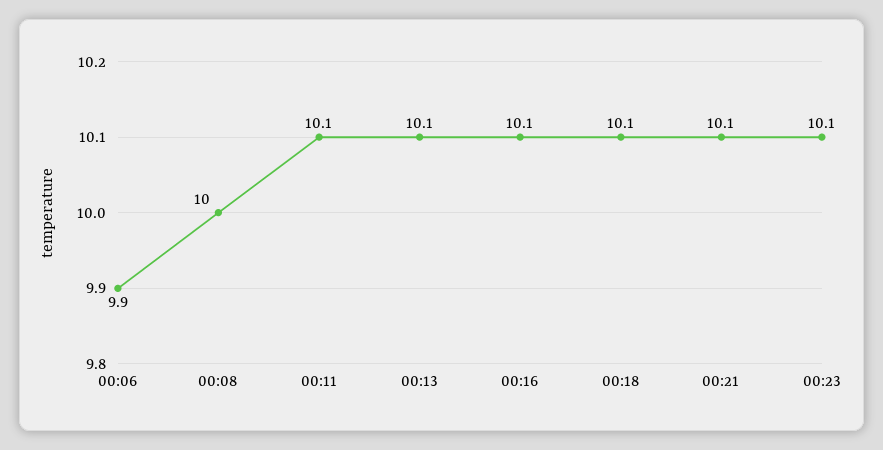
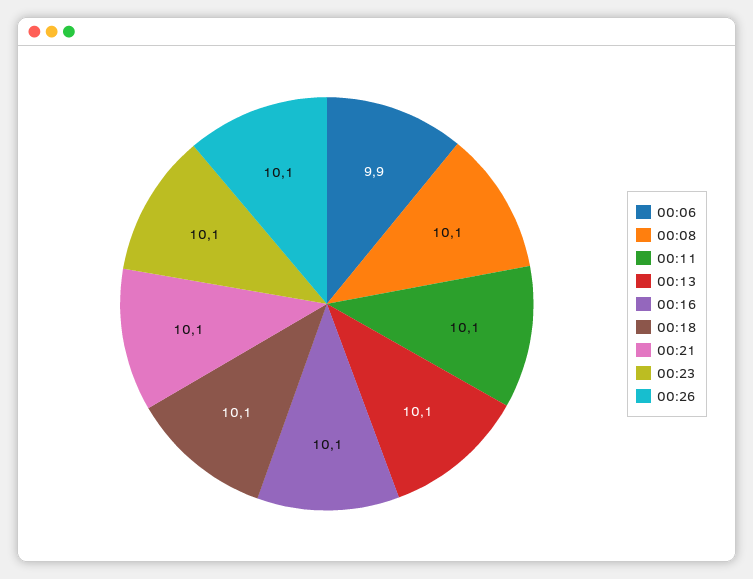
00:08: 10 -> 10.1
00:26: none -> 10.1

